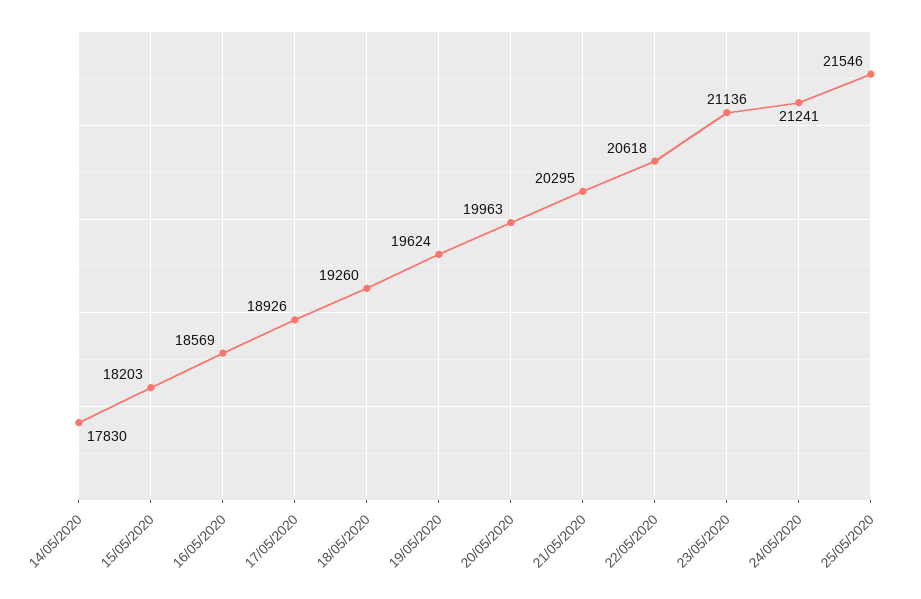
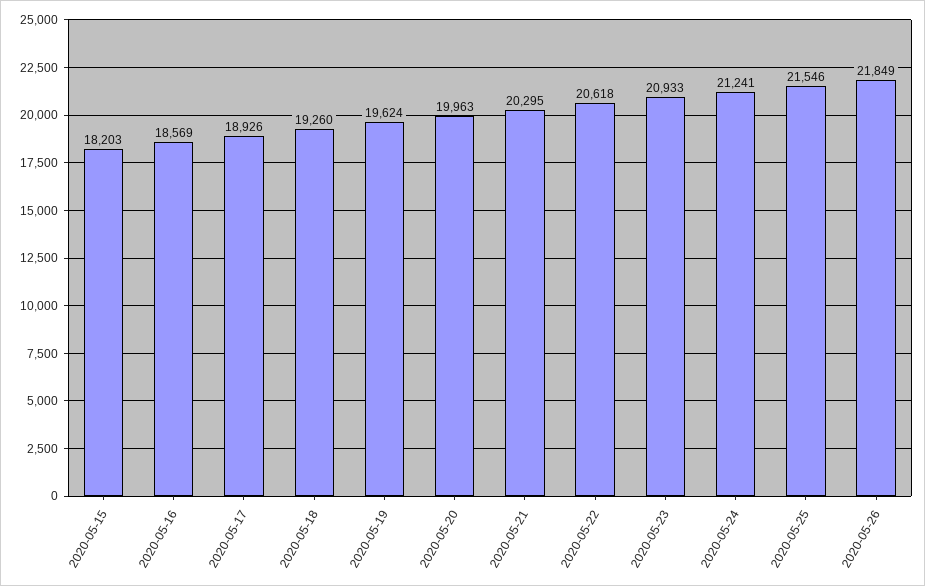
14/05/2020: 17830 -> none
23/05/2020: 21136 -> 20933
2020-05-26: none -> 21849

